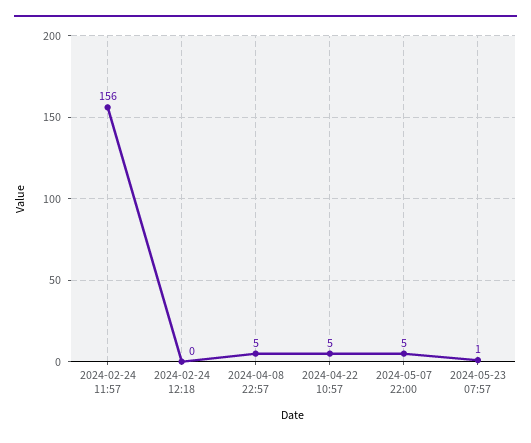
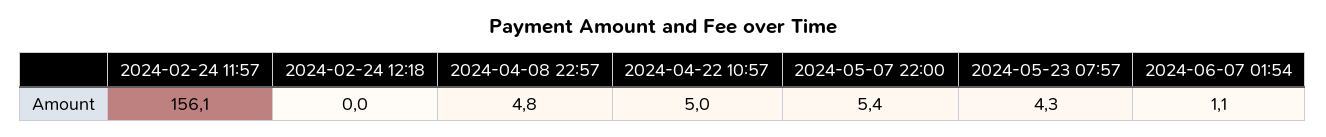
2024-05-23 07:57: 1 -> 4.3
2024-06-07 01:54: none -> 1.1

